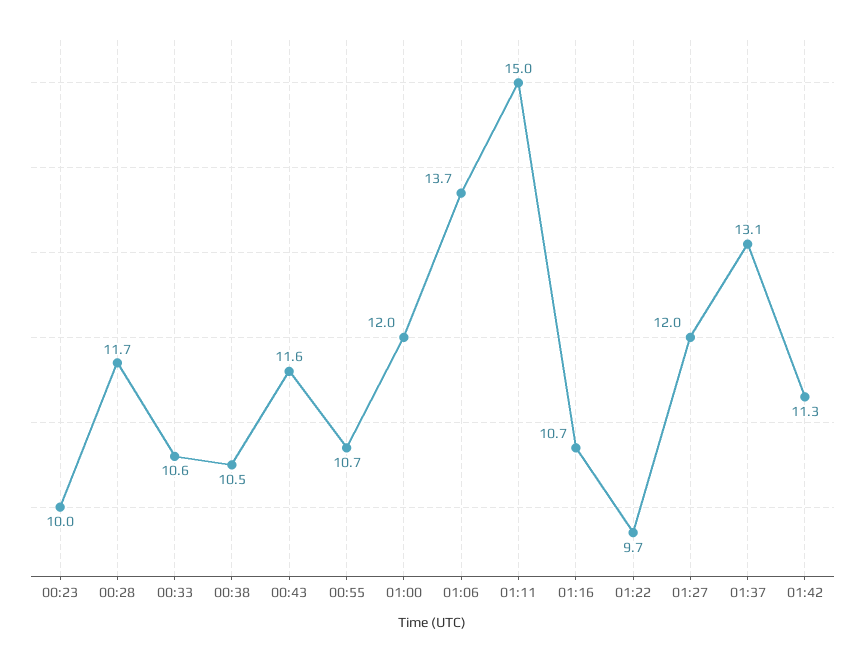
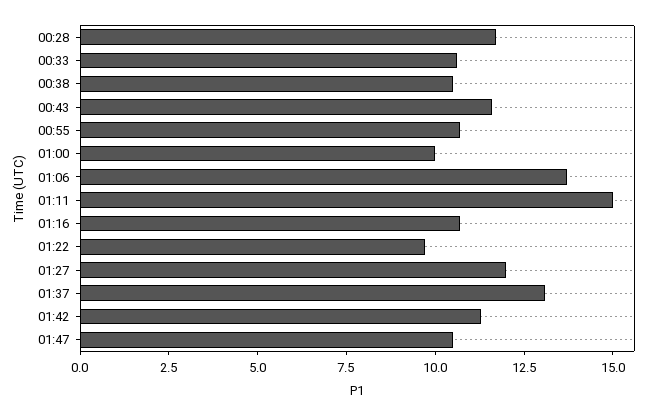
00:23: 10 -> none
01:00: 12 -> 10
01:47: none -> 10.5

